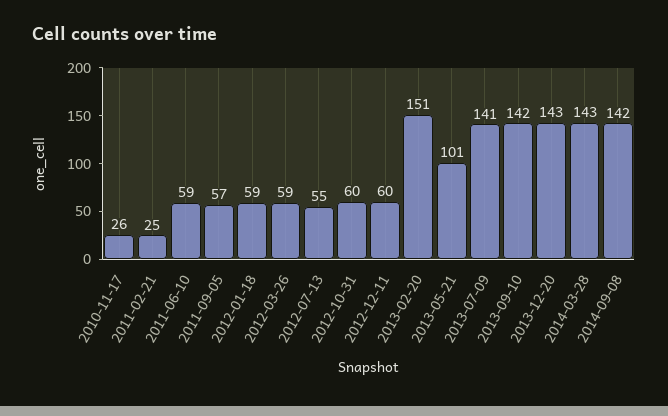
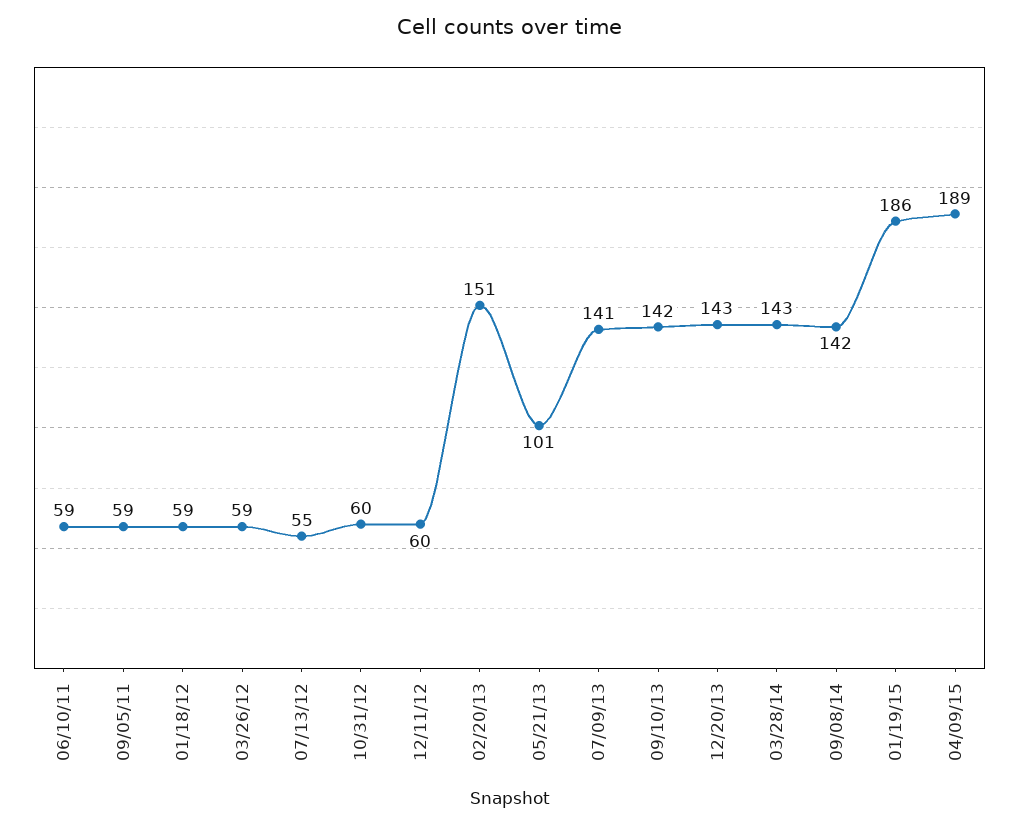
2010-11-17: 26 -> none
2011-02-21: 25 -> none
2011-09-05: 57 -> 59
01/19/15: none -> 186
04/09/15: none -> 189

